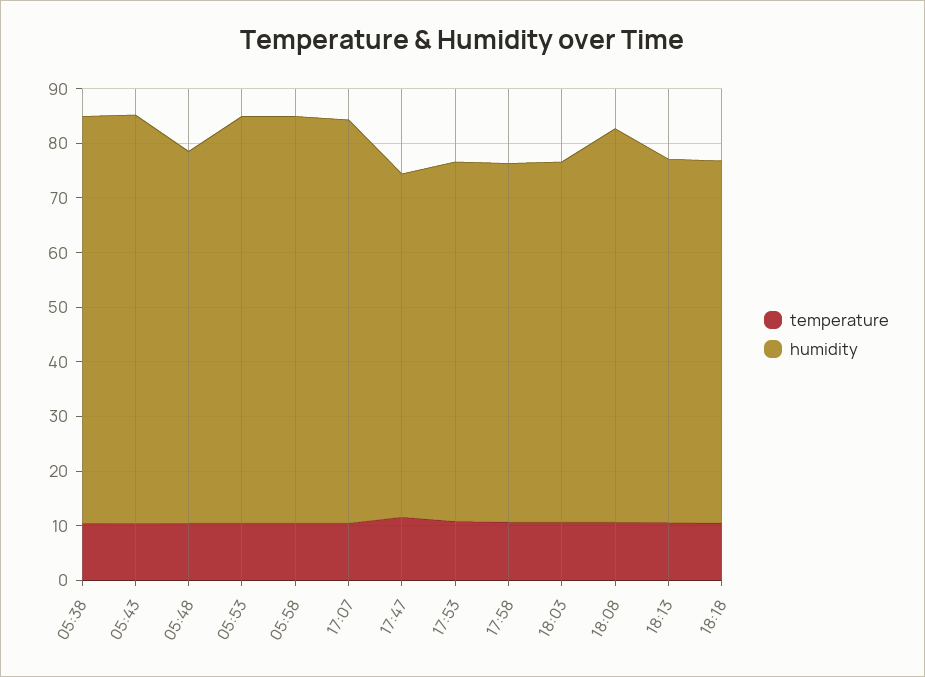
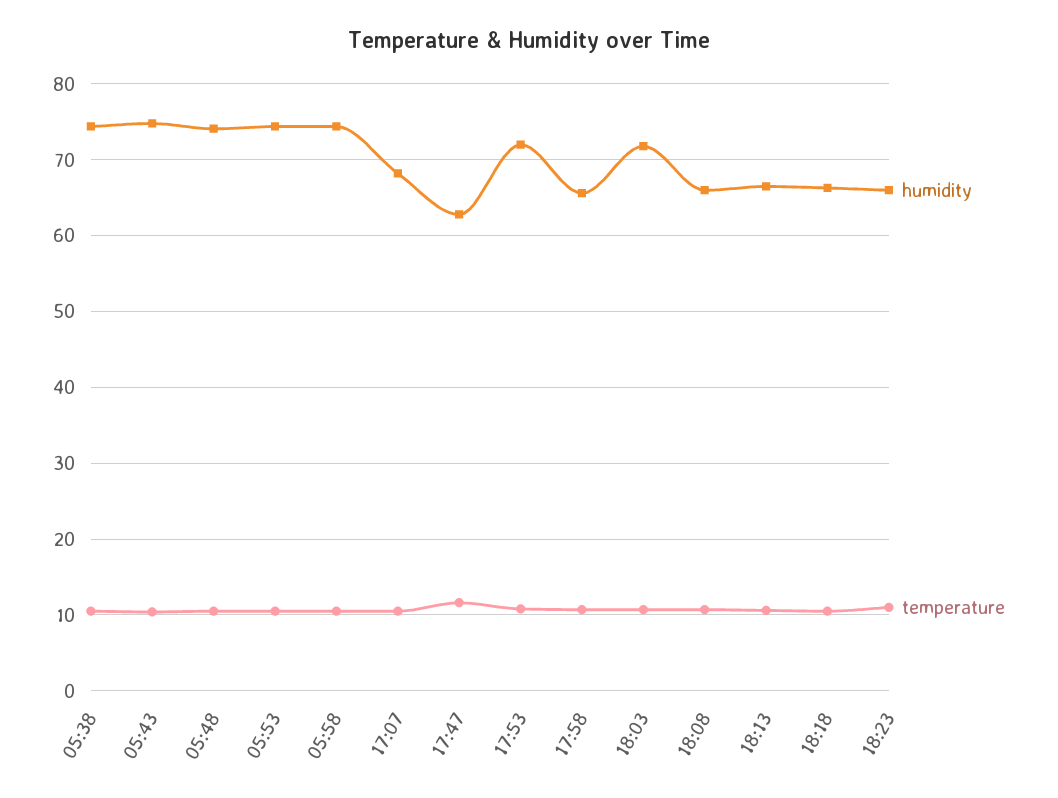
humidity, 05:48: 68 -> 74
humidity, 17:07: 74 -> 68
humidity, 17:53: 66 -> 72
humidity, 18:03: 66 -> 72
humidity, 18:08: 72 -> 66
humidity, 18:23: none -> 66
temperature, 18:23: none -> 11

